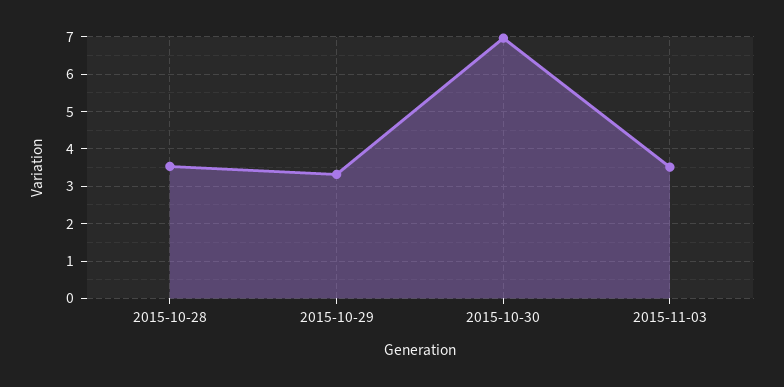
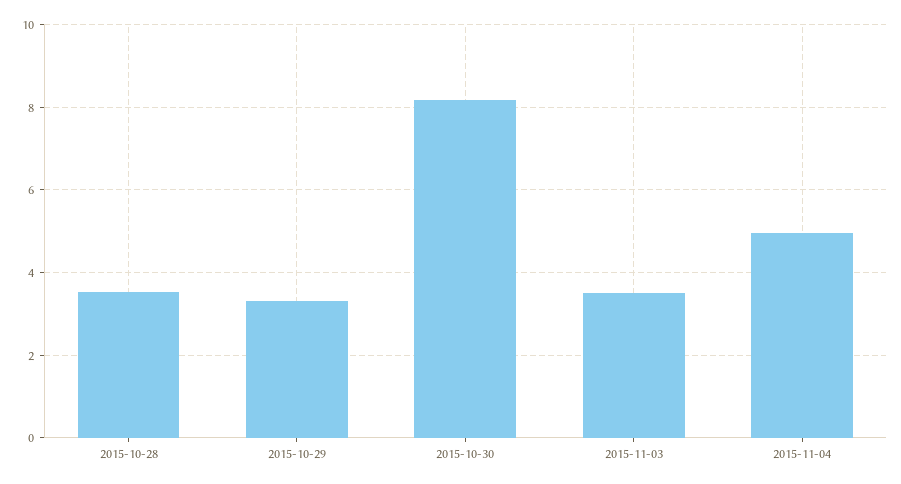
2015-10-30: 7 -> 8.2
2015-11-04: none -> 5

